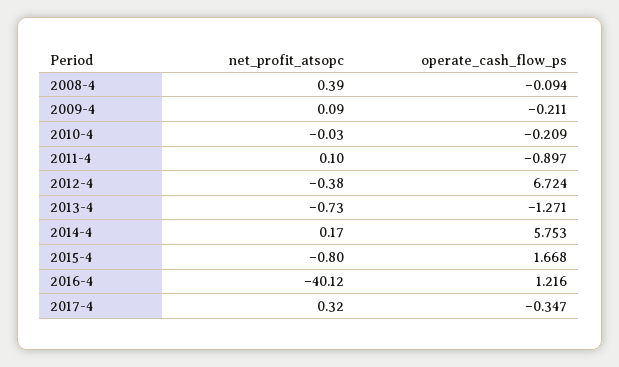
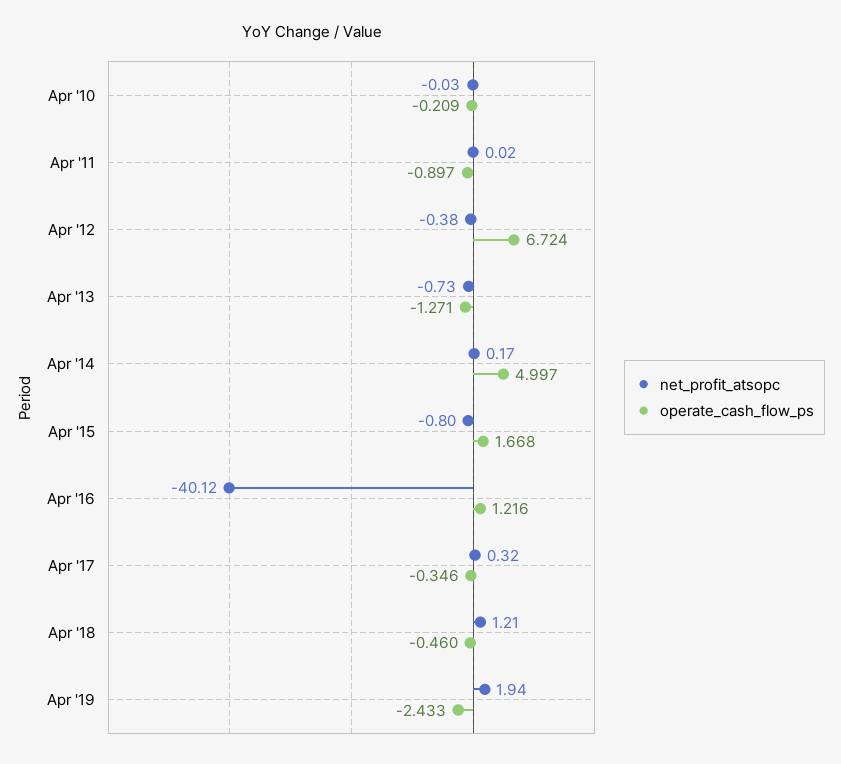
net_profit_atsopc, 2008-4: 0.39 -> none
operate_cash_flow_ps, 2008-4: -0.094 -> none
net_profit_atsopc, 2009-4: 0.09 -> none
operate_cash_flow_ps, 2009-4: -0.211 -> none
net_profit_atsopc, 2011-4: 0.1 -> 0.02
operate_cash_flow_ps, 2014-4: 5.753 -> 4.997
operate_cash_flow_ps, 2017-4: -0.347 -> -0.346
net_profit_atsopc, Apr '18: none -> 1.21
operate_cash_flow_ps, Apr '18: none -> -0.46
net_profit_atsopc, Apr '19: none -> 1.94
operate_cash_flow_ps, Apr '19: none -> -2.433

